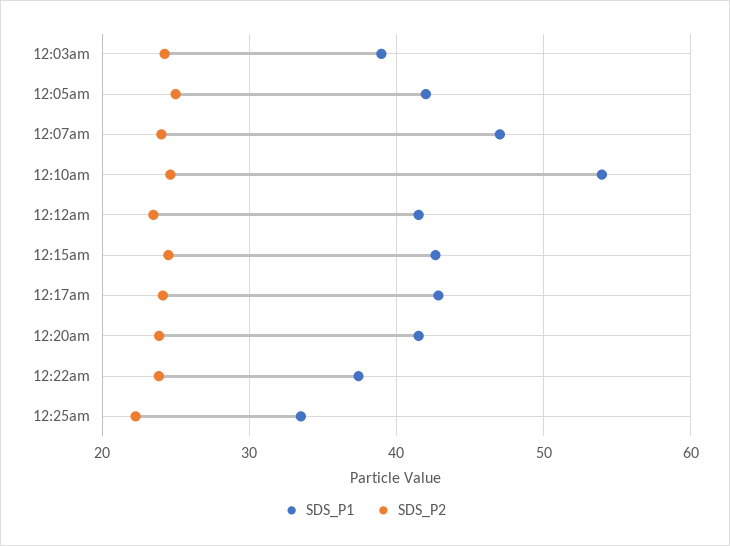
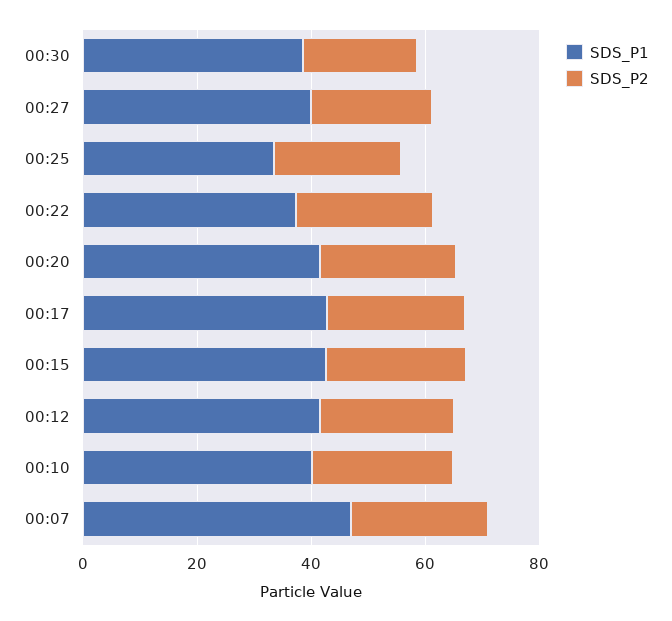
SDS_P1, 12:03am: 39 -> none
SDS_P2, 12:03am: 24 -> none
SDS_P1, 12:05am: 42 -> none
SDS_P2, 12:05am: 25 -> none
SDS_P1, 12:10am: 54 -> 40
SDS_P1, 00:30: none -> 40
SDS_P2, 00:30: none -> 20
SDS_P1, 00:27: none -> 40
SDS_P2, 00:27: none -> 20

